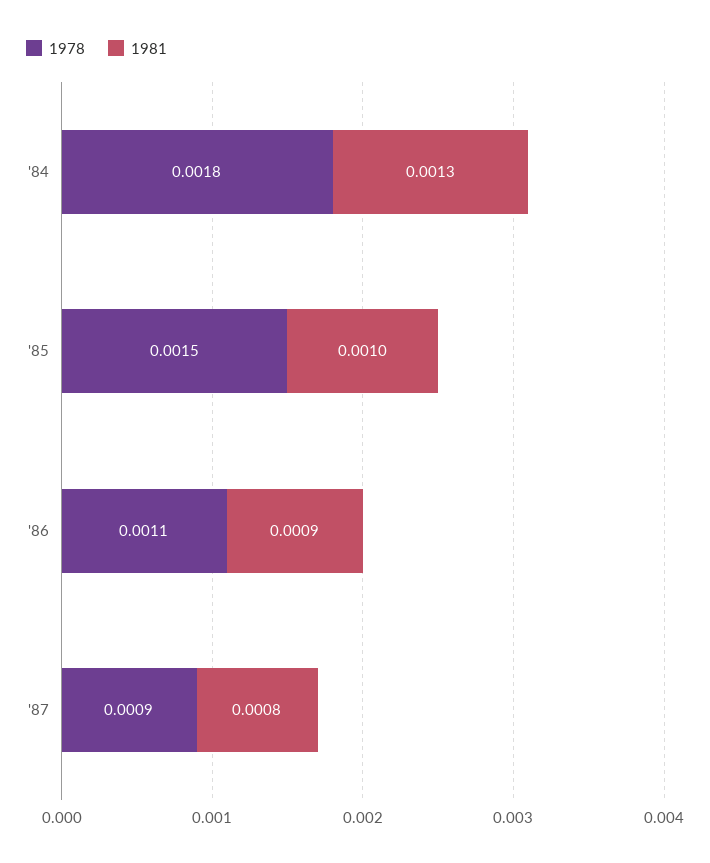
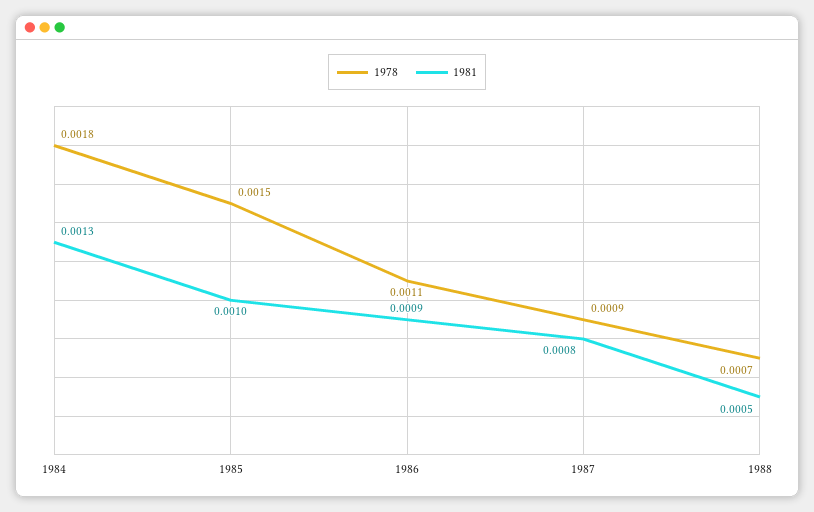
1978, 1988: none -> 0.0007
1981, 1988: none -> 0.0005

